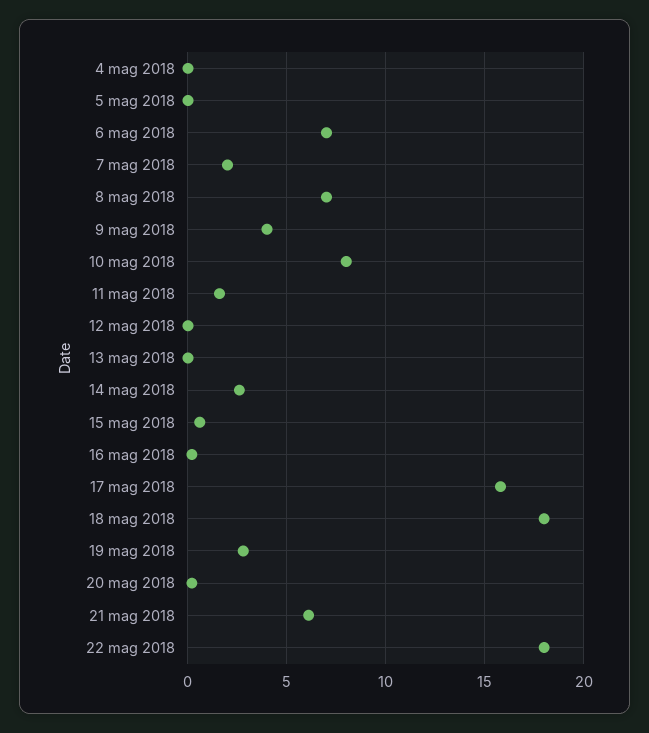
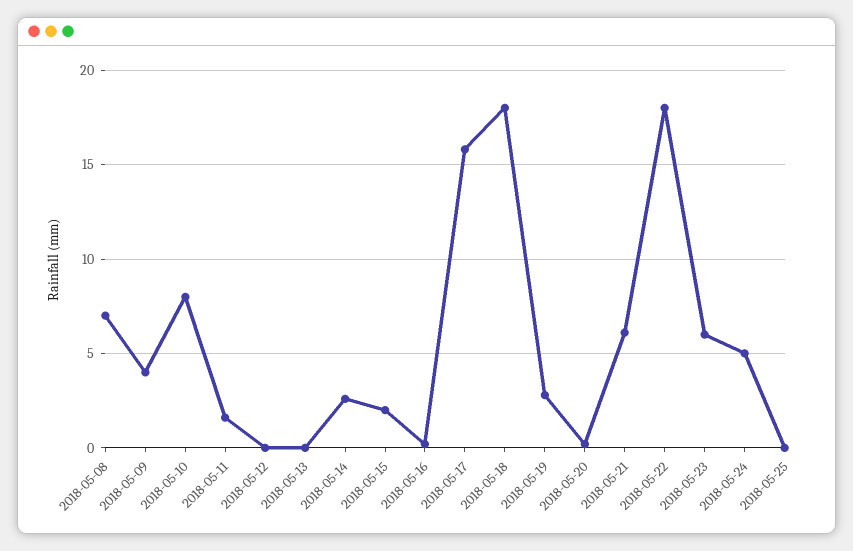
4 mag 2018: 0 -> none
5 mag 2018: 0 -> none
6 mag 2018: 7 -> none
7 mag 2018: 2 -> none
15 mag 2018: 0.5 -> 2
2018-05-23: none -> 6
2018-05-24: none -> 5
2018-05-25: none -> 0

